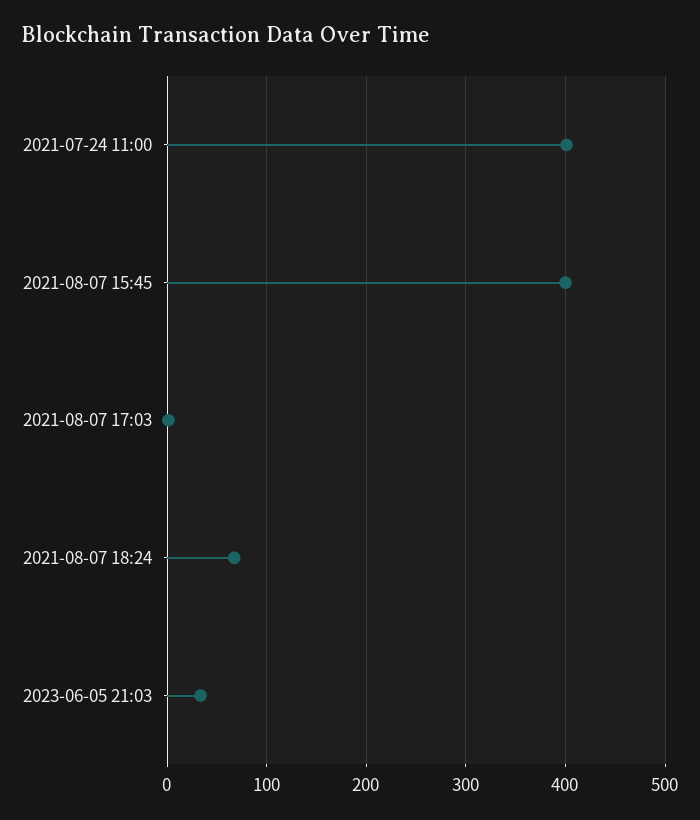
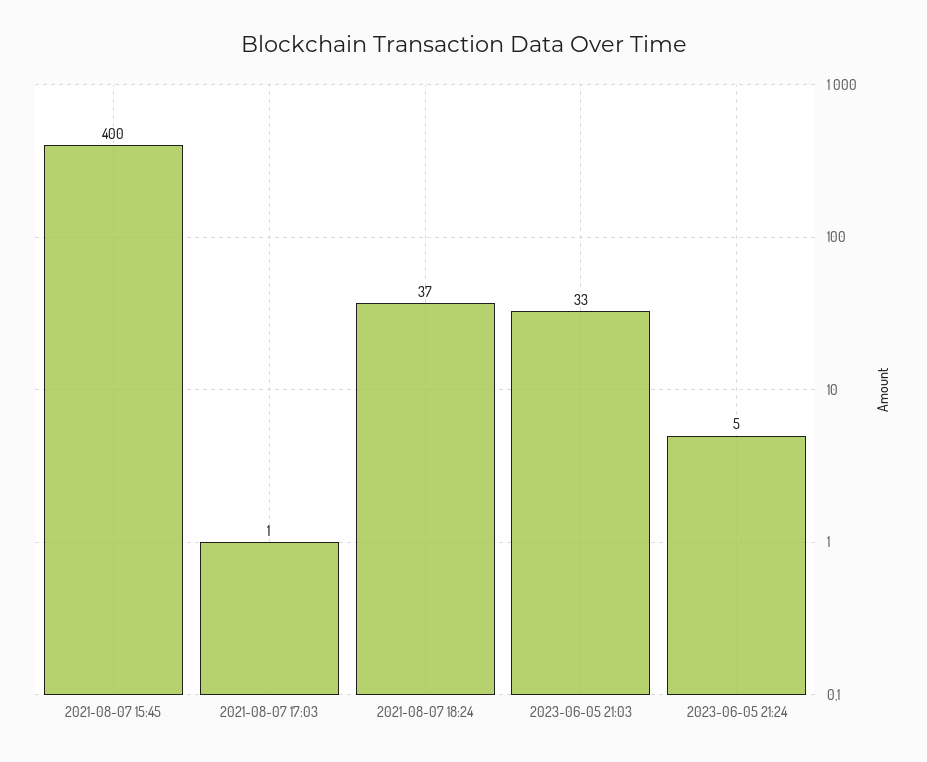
2021-07-24 11:00: 400 -> none
2021-08-07 18:24: 70 -> 37
2023-06-05 21:24: none -> 5

